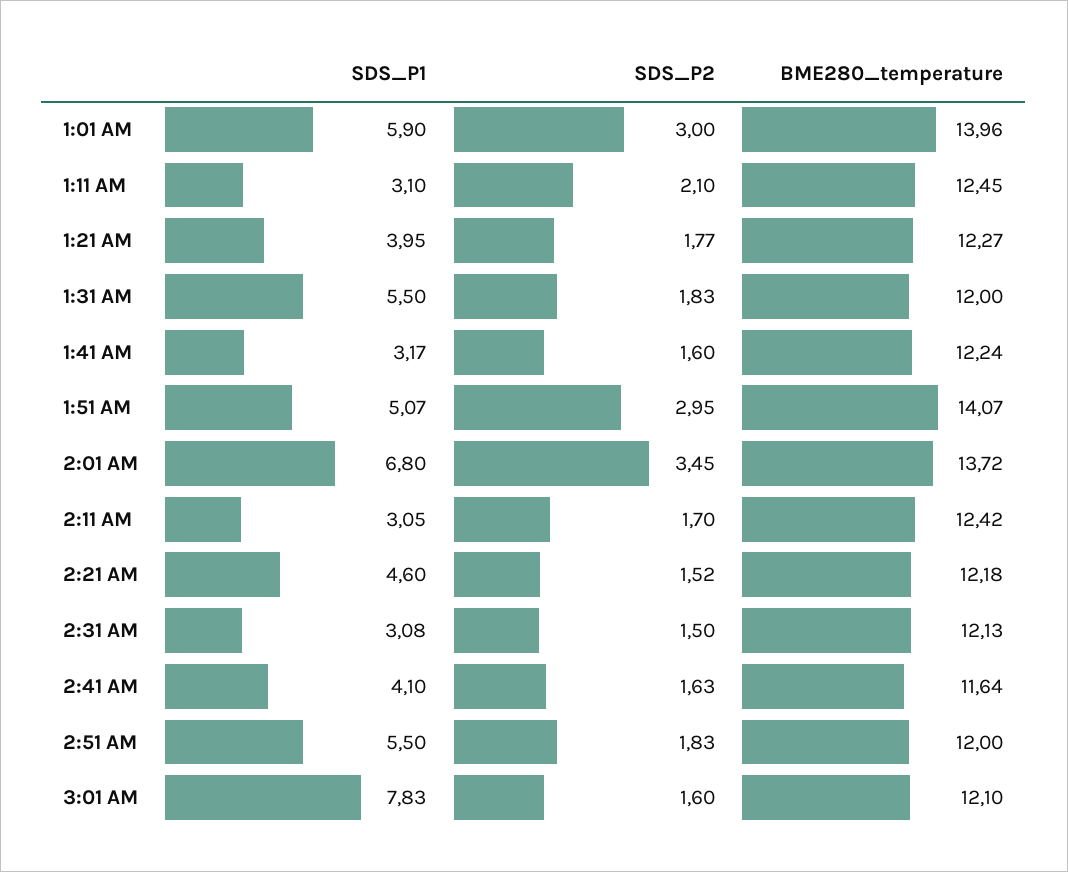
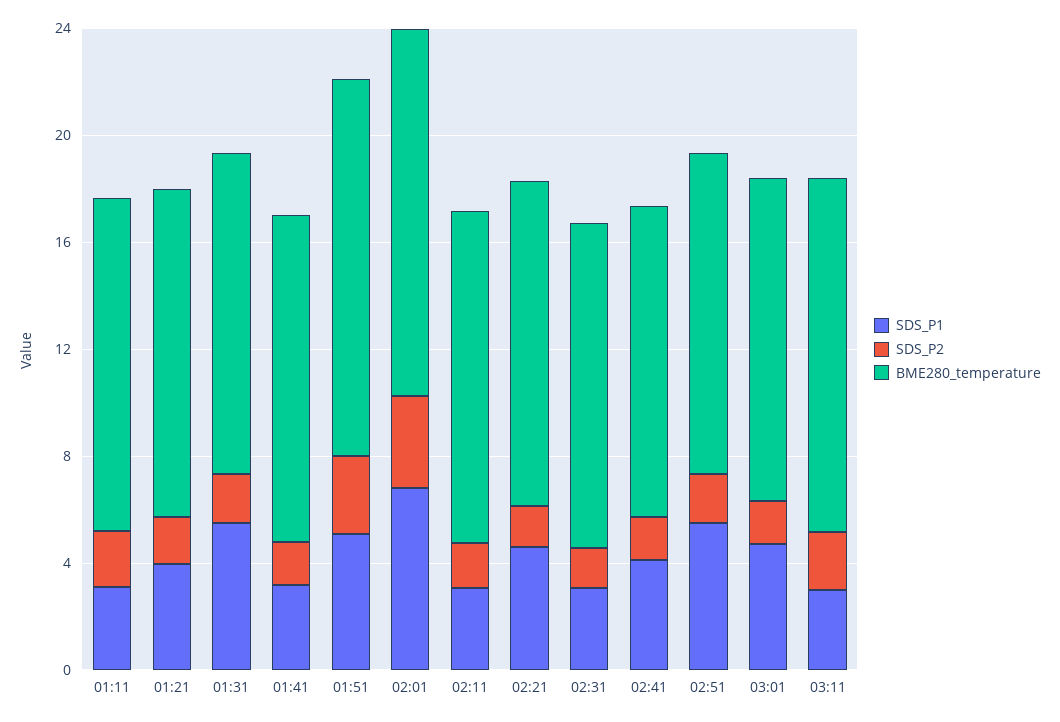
SDS_P1, 1:01 AM: 5.9 -> none
SDS_P2, 1:01 AM: 3 -> none
BME280_temperature, 1:01 AM: 13.96 -> none
SDS_P1, 3:01 AM: 7.83 -> 5
SDS_P1, 03:11: none -> 3
SDS_P2, 03:11: none -> 2
BME280_temperature, 03:11: none -> 13

